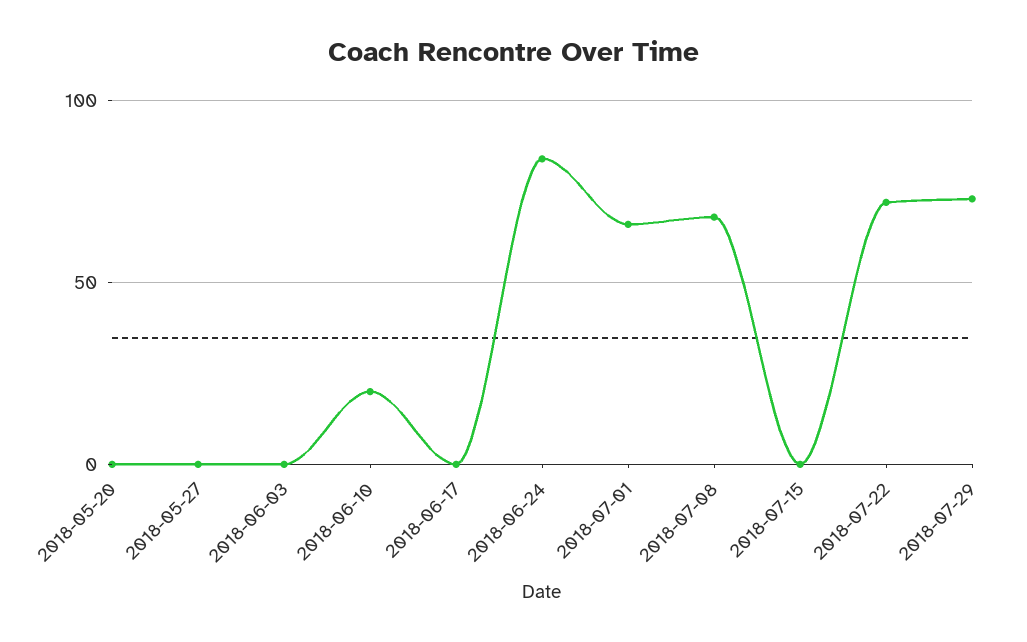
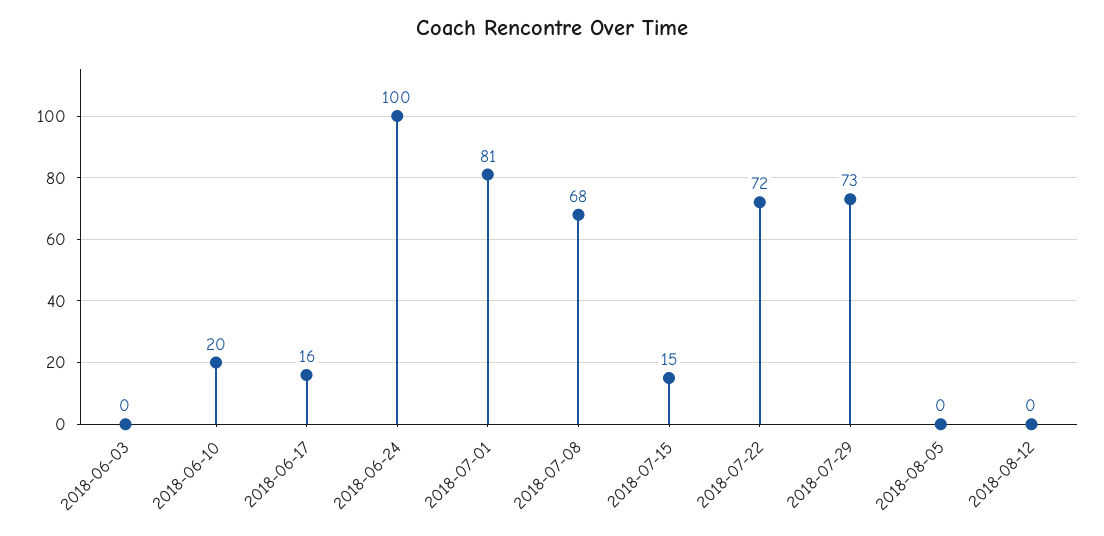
2018-05-20: 0 -> none
2018-05-27: 0 -> none
2018-06-17: 0 -> 16
2018-06-24: 85 -> 100
2018-07-01: 65 -> 81
2018-07-15: 0 -> 15
2018-08-05: none -> 0
2018-08-12: none -> 0

